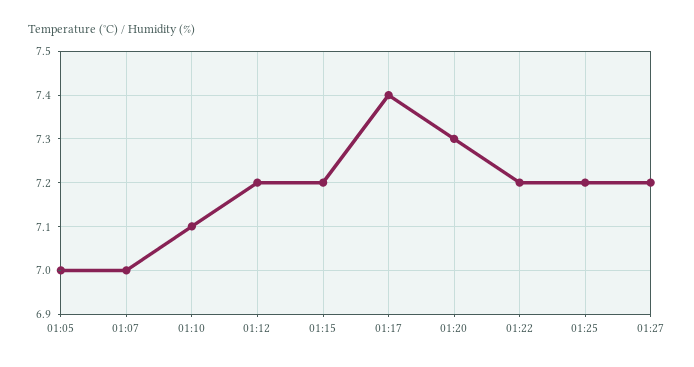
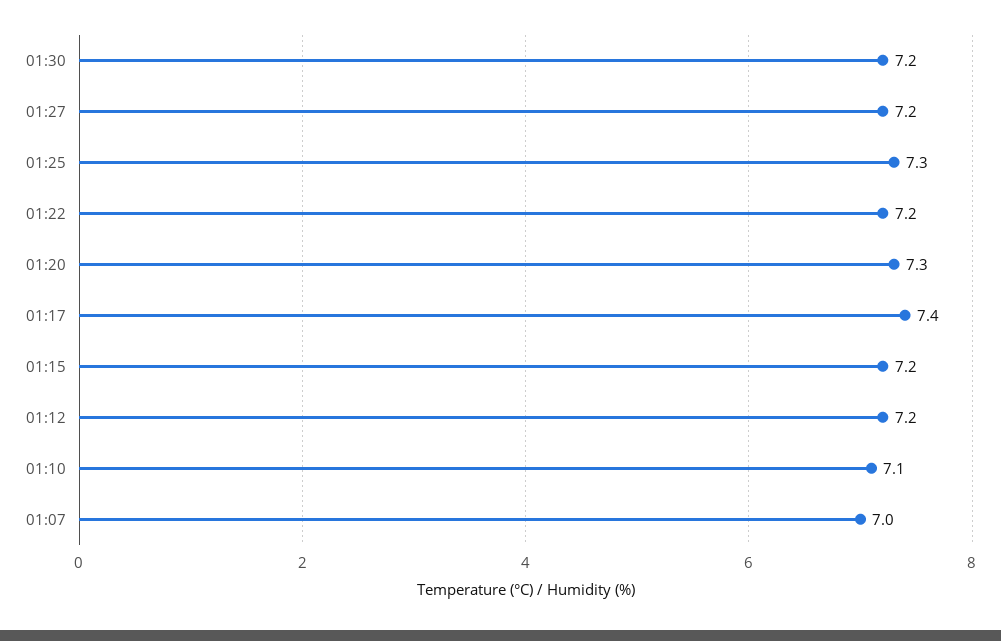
01:05: 7 -> none
01:25: 7.2 -> 7.3
01:30: none -> 7.2

